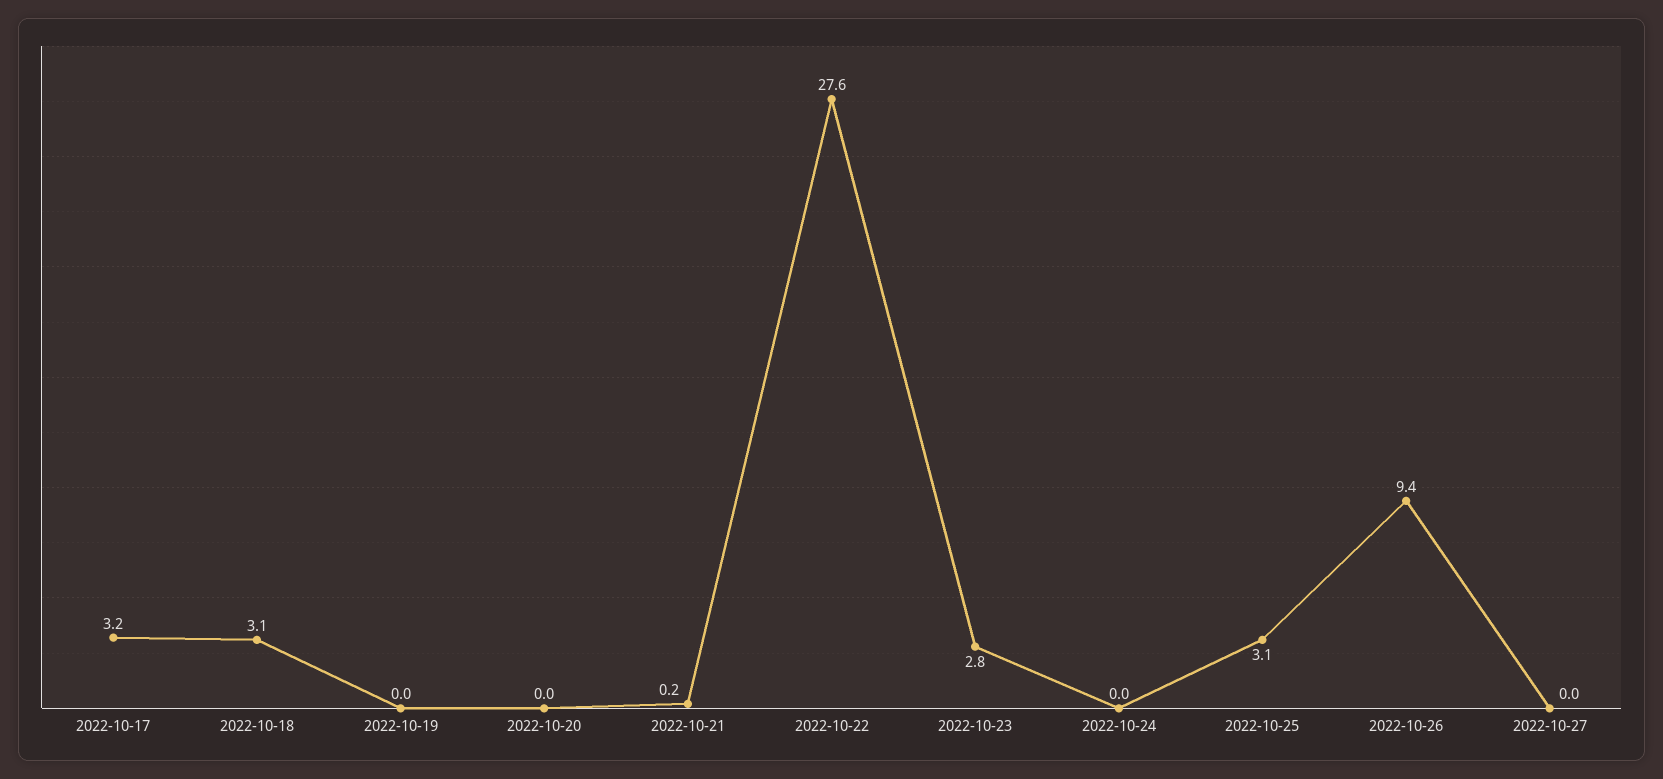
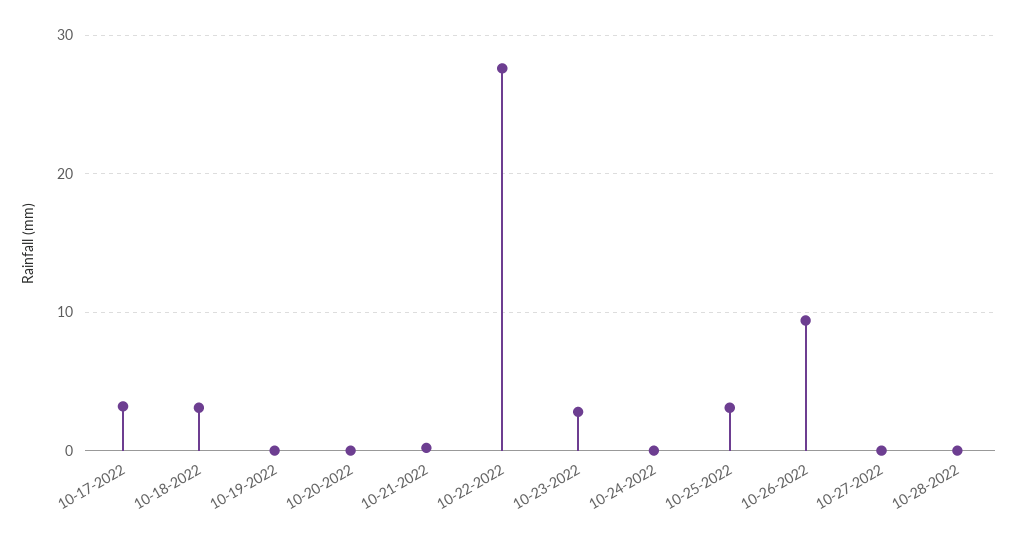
10-28-2022: none -> 0

